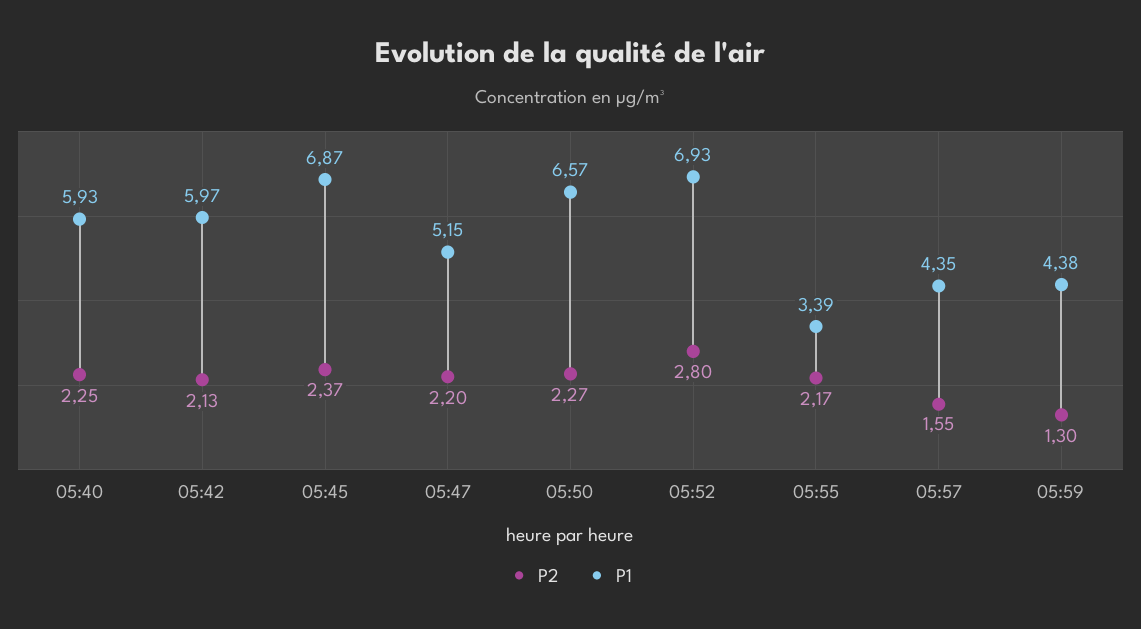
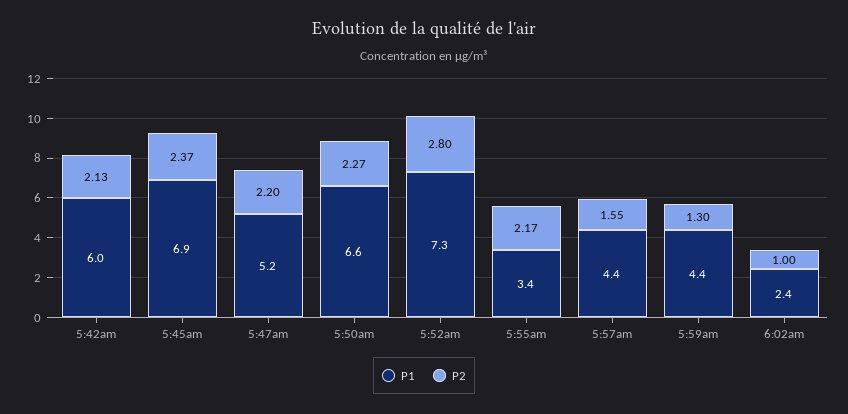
P2, 05:40: 2.25 -> none
P1, 05:40: 5.93 -> none
P1, 05:52: 6.93 -> 7.3
P1, 6:02am: none -> 2.4
P2, 6:02am: none -> 1

